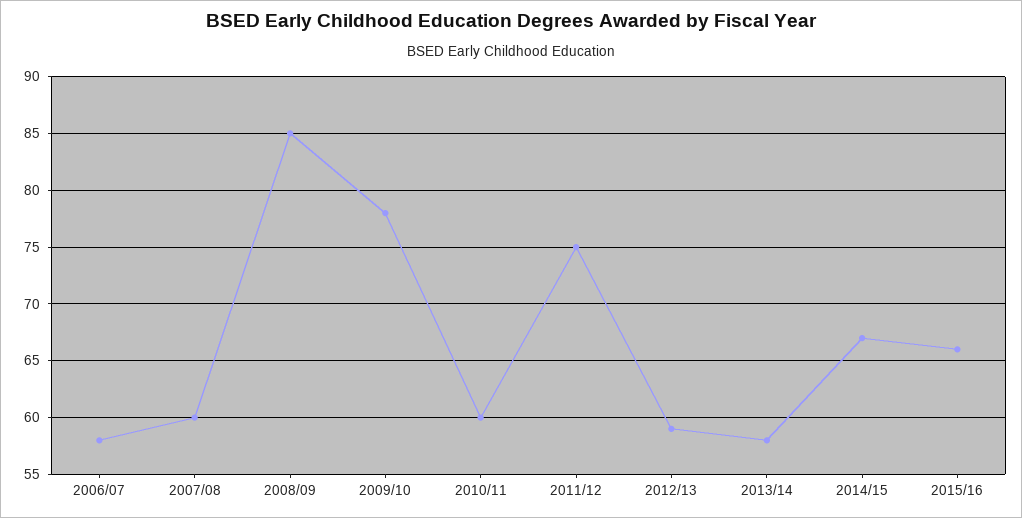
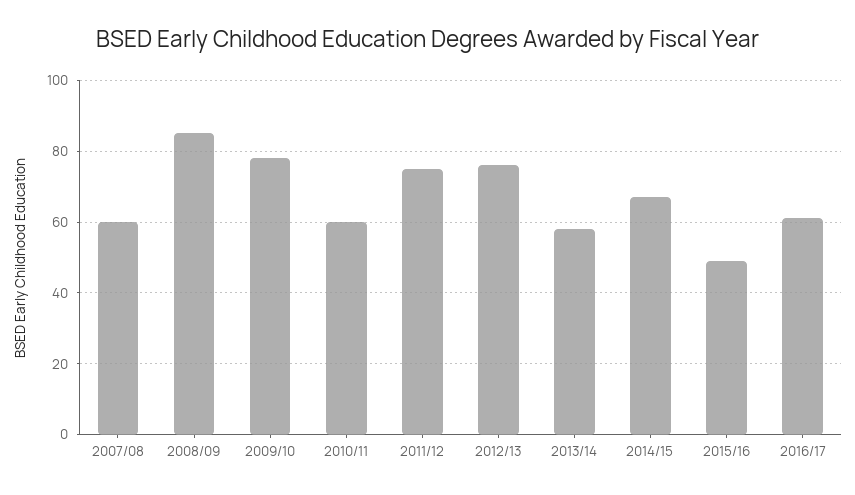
2006/07: 58 -> none
2012/13: 59 -> 75
2015/16: 66 -> 50
2016/17: none -> 60

